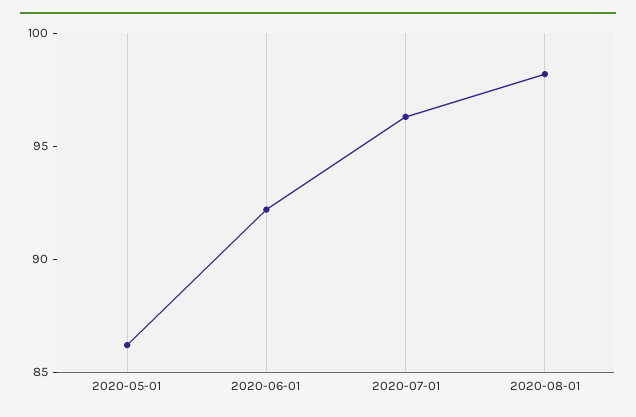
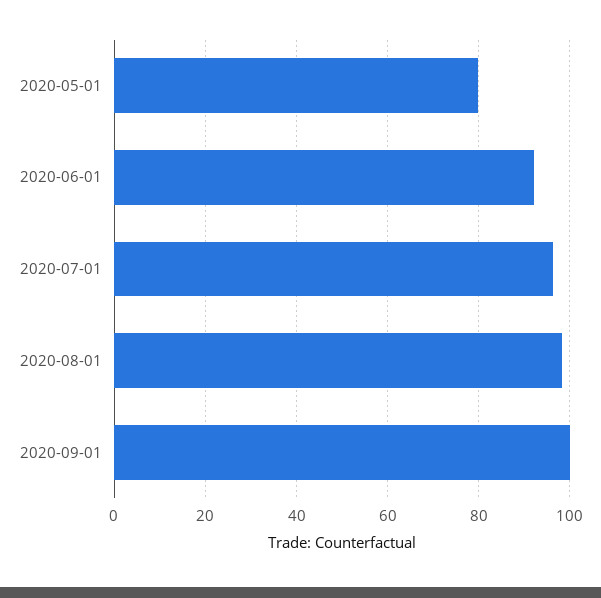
2020-05-01: 86 -> 80
2020-09-01: none -> 100

